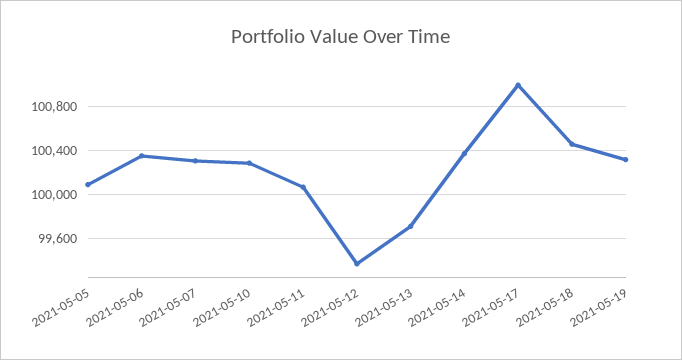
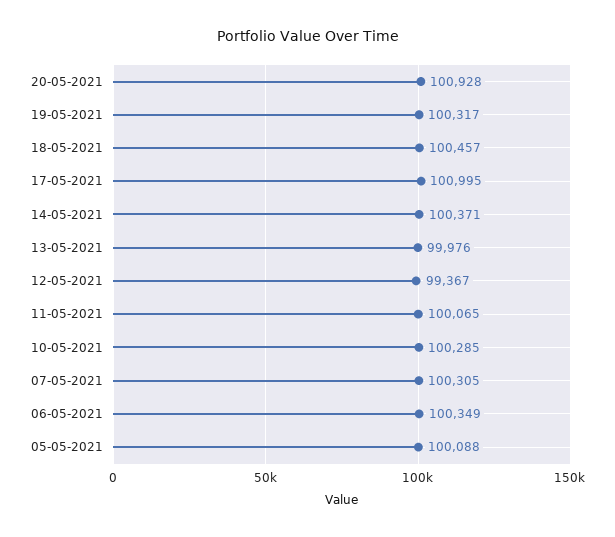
2021-05-13: 99700 -> 99976
20-05-2021: none -> 100928

